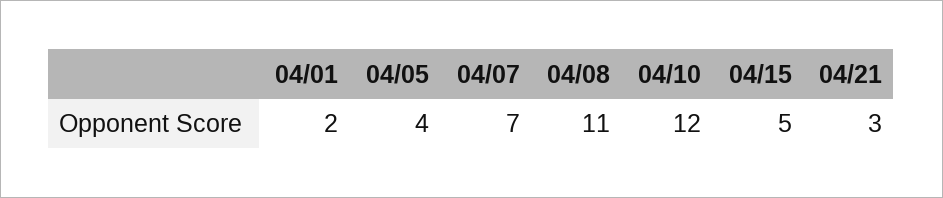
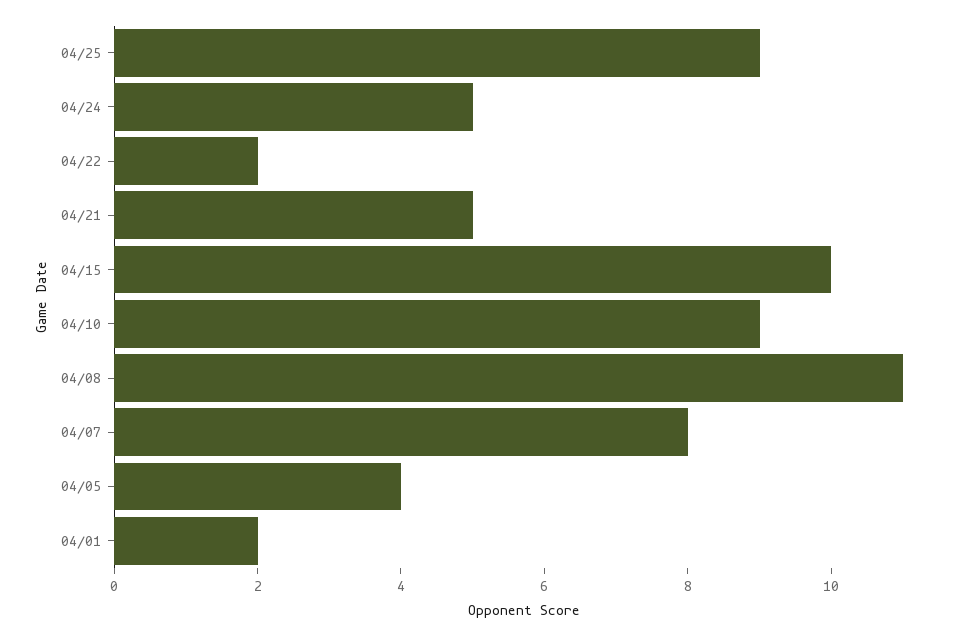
04/07: 7 -> 8
04/10: 12 -> 9
04/15: 5 -> 10
04/21: 3 -> 5
04/25: none -> 9
04/24: none -> 5
04/22: none -> 2

